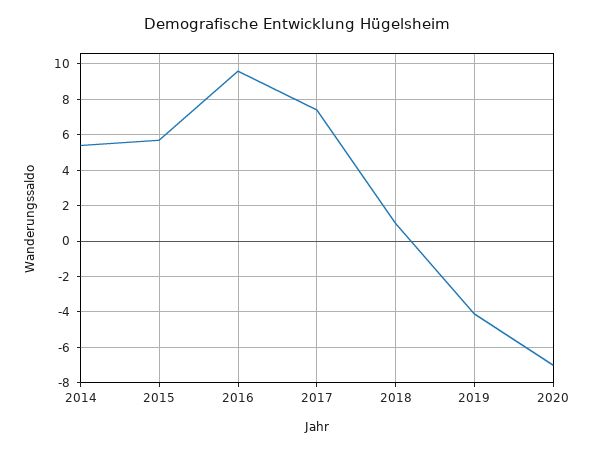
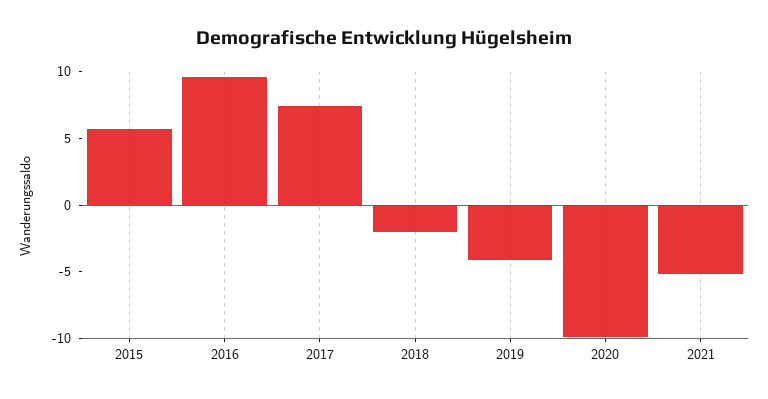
2014: 5.5 -> none
2018: 1 -> -2
2020: -7 -> -10
2021: none -> -5

